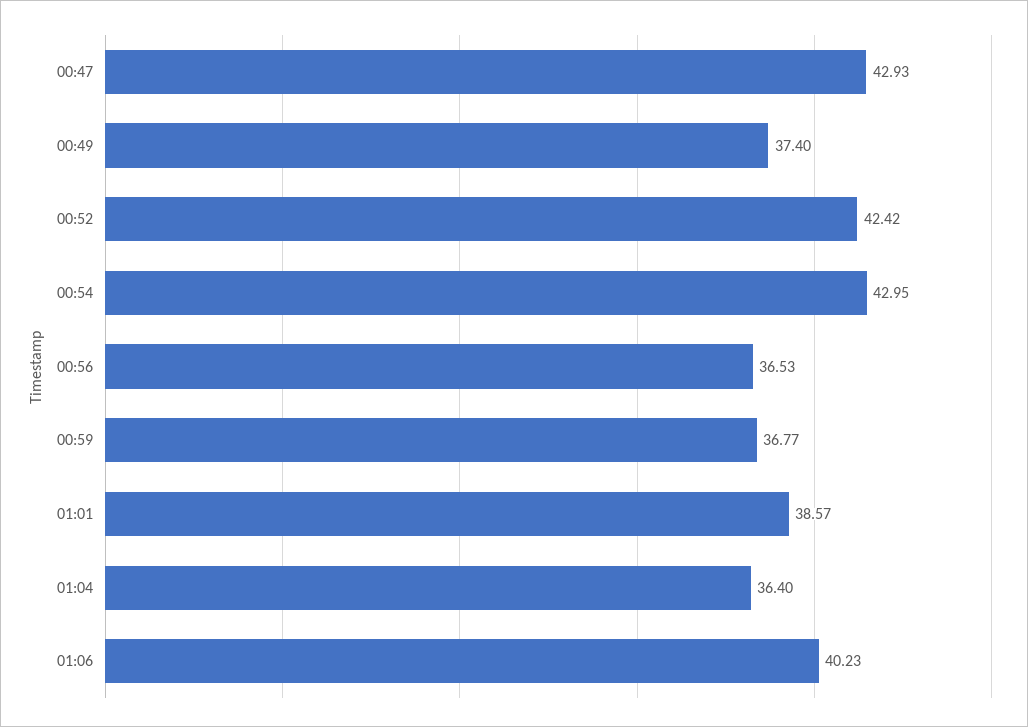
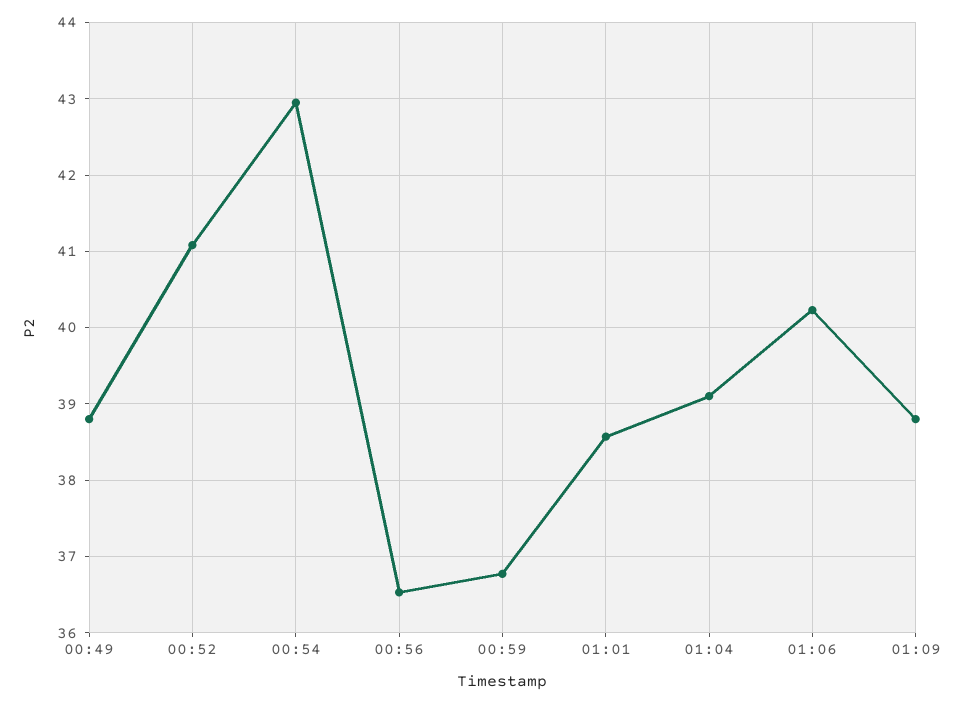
00:47: 42.93 -> none
00:49: 37.4 -> 38.8
00:52: 42.42 -> 41.1
01:04: 36.4 -> 39.1
01:09: none -> 38.8

